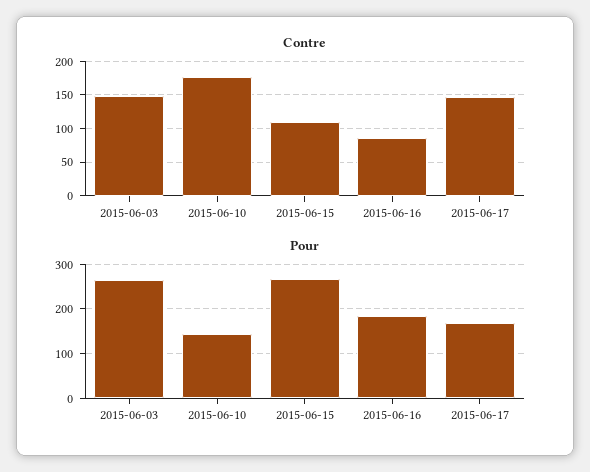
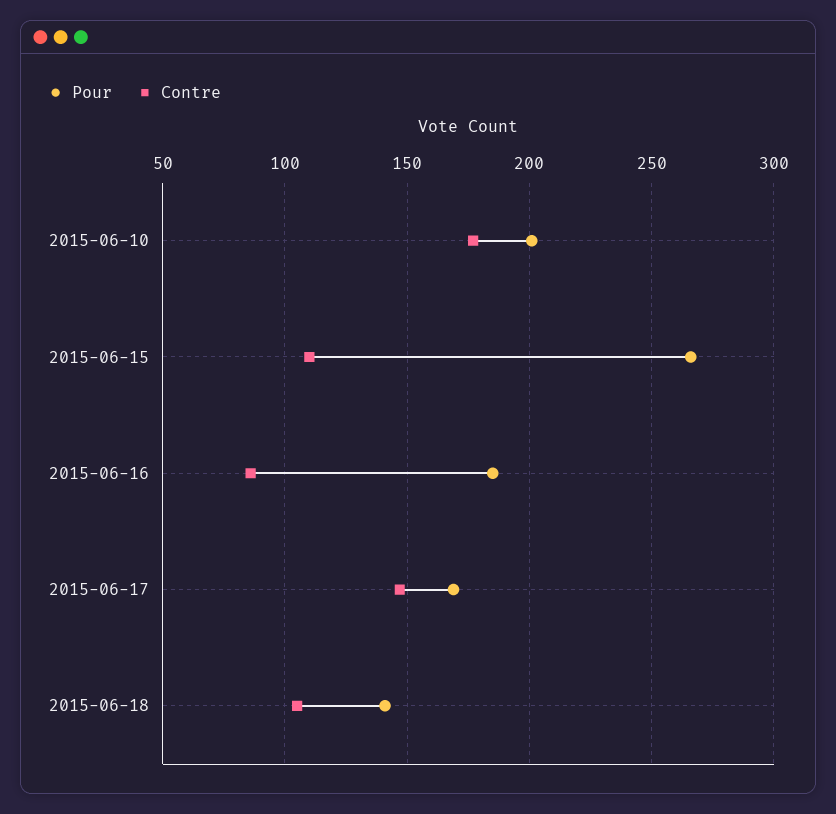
Contre, 2015-06-03: 150 -> none
Pour, 2015-06-03: 260 -> none
Pour, 2015-06-10: 140 -> 200
Pour, 2015-06-18: none -> 140
Contre, 2015-06-18: none -> 105

